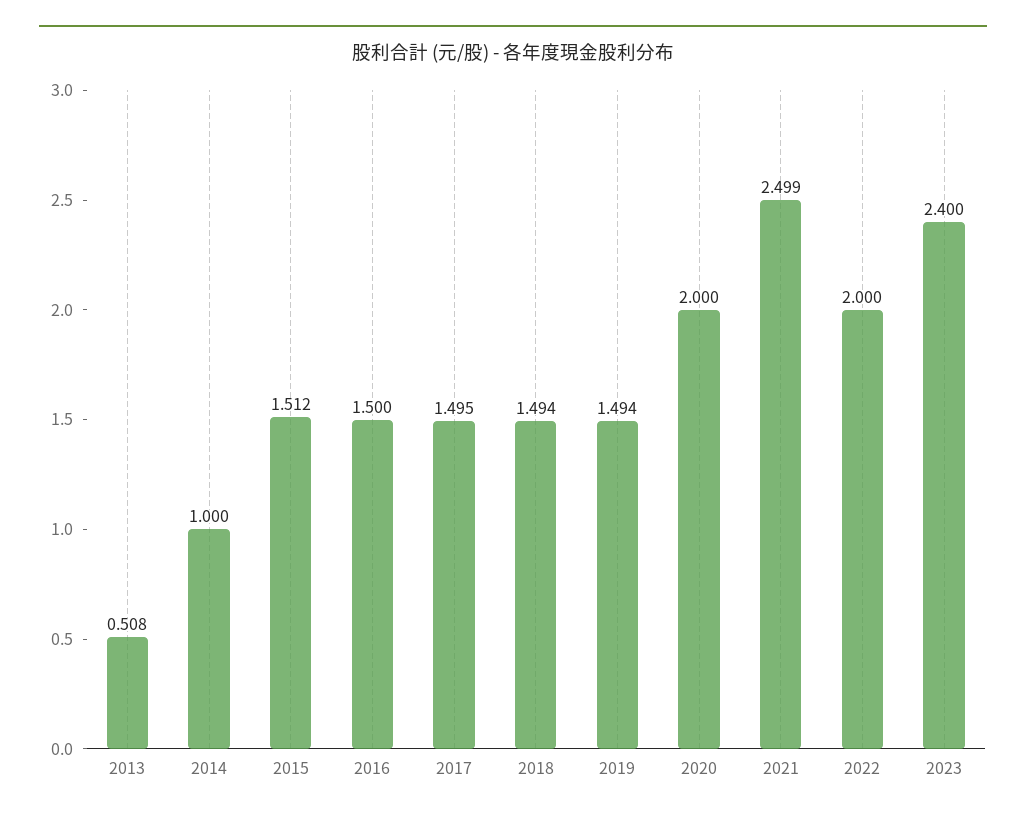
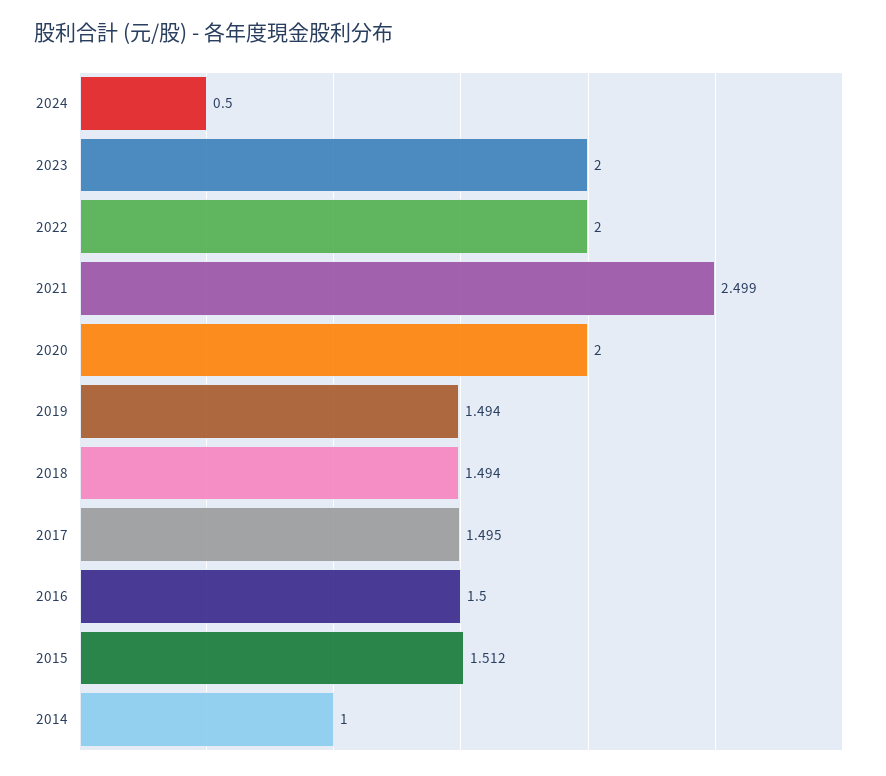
2013: 0.508 -> none
2023: 2.4 -> 2
2024: none -> 0.5

